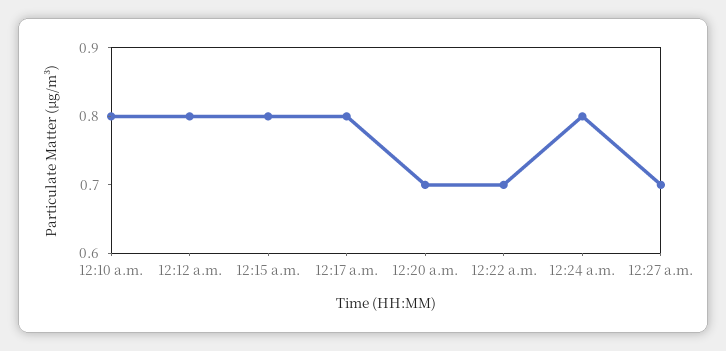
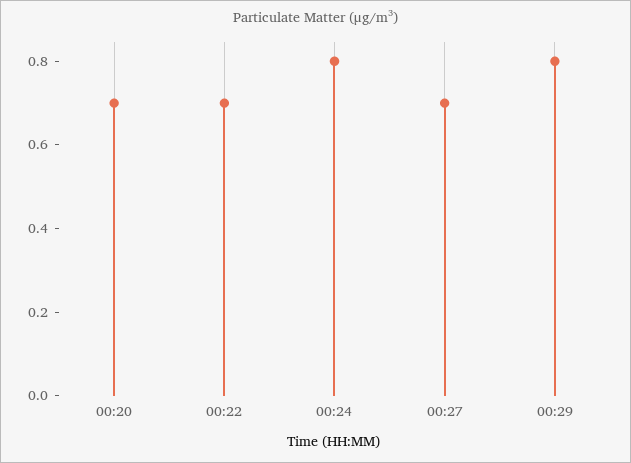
12:10 a.m.: 0.8 -> none
12:12 a.m.: 0.8 -> none
12:15 a.m.: 0.8 -> none
12:17 a.m.: 0.8 -> none
00:29: none -> 0.8

